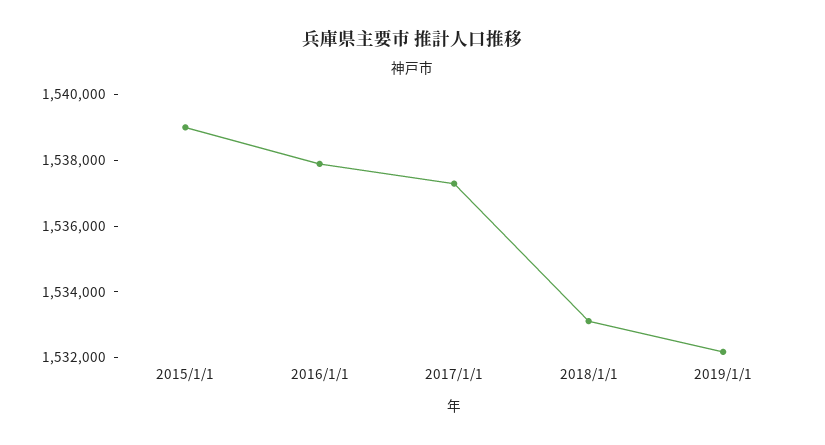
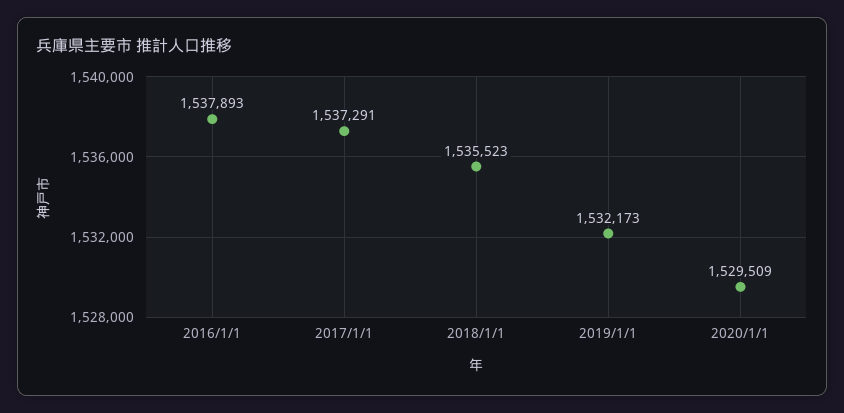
2015/1/1: 1539000 -> none
2018/1/1: 1533000 -> 1535523
2020/1/1: none -> 1529509

